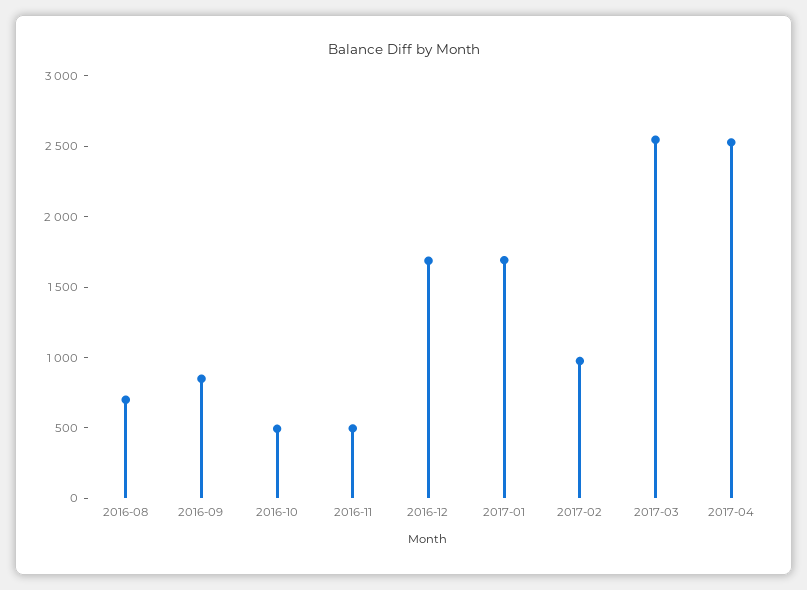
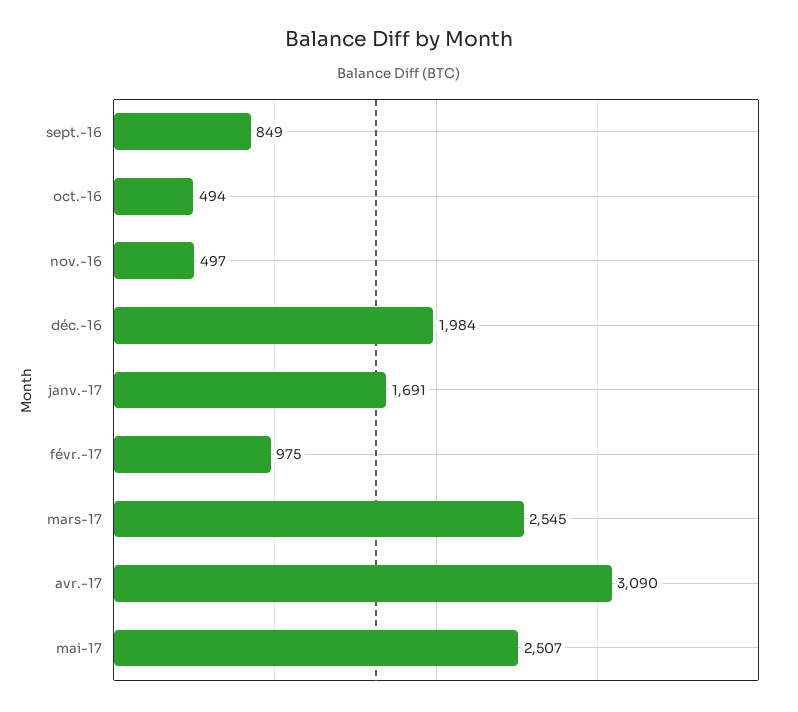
2016-08: 700 -> none
2016-12: 1700 -> 1984
2017-04: 2500 -> 3090
mai-17: none -> 2507

